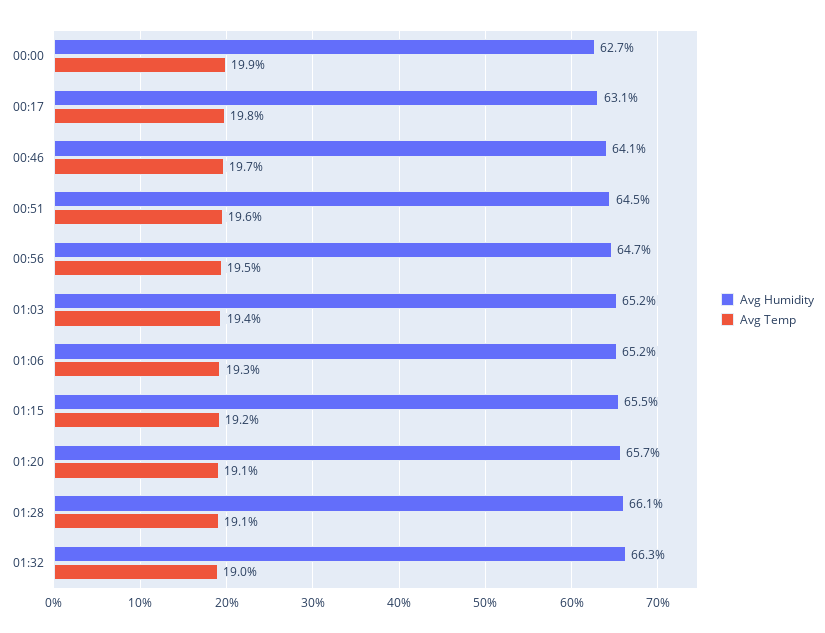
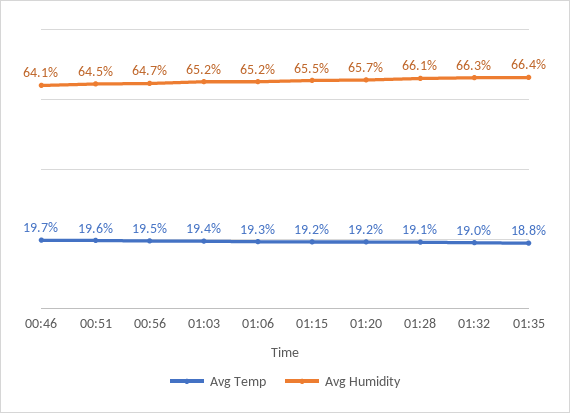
Avg Humidity, 00:00: 62.7 -> none
Avg Temp, 00:00: 19.9 -> none
Avg Humidity, 00:17: 63.1 -> none
Avg Temp, 00:17: 19.8 -> none
Avg Temp, 01:20: 19.1 -> 19.2
Avg Temp, 01:35: none -> 18.8
Avg Humidity, 01:35: none -> 66.4

